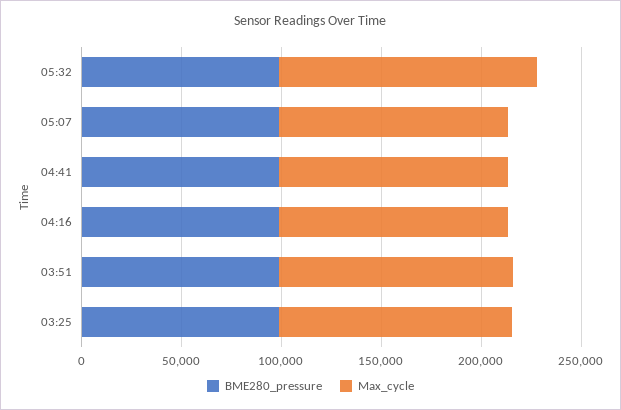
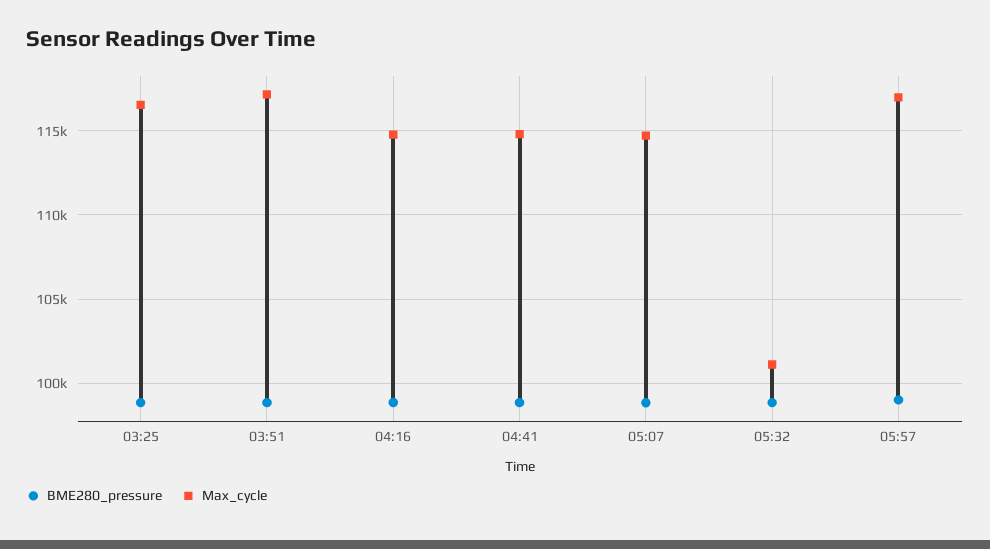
Max_cycle, 05:32: 130000 -> 101000
BME280_pressure, 05:57: none -> 99000
Max_cycle, 05:57: none -> 117000

